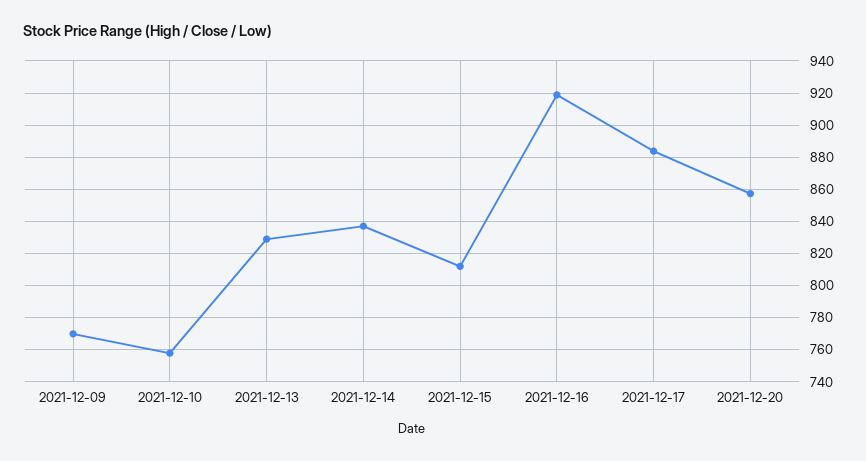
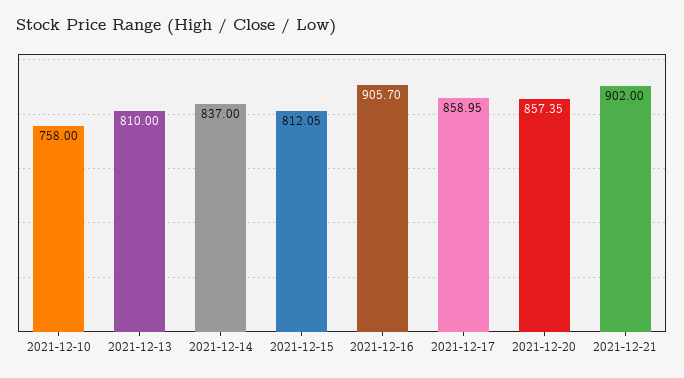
2021-12-09: 770 -> none
2021-12-13: 830 -> 810
2021-12-16: 920 -> 905.7
2021-12-17: 885 -> 858.95
2021-12-21: none -> 902

